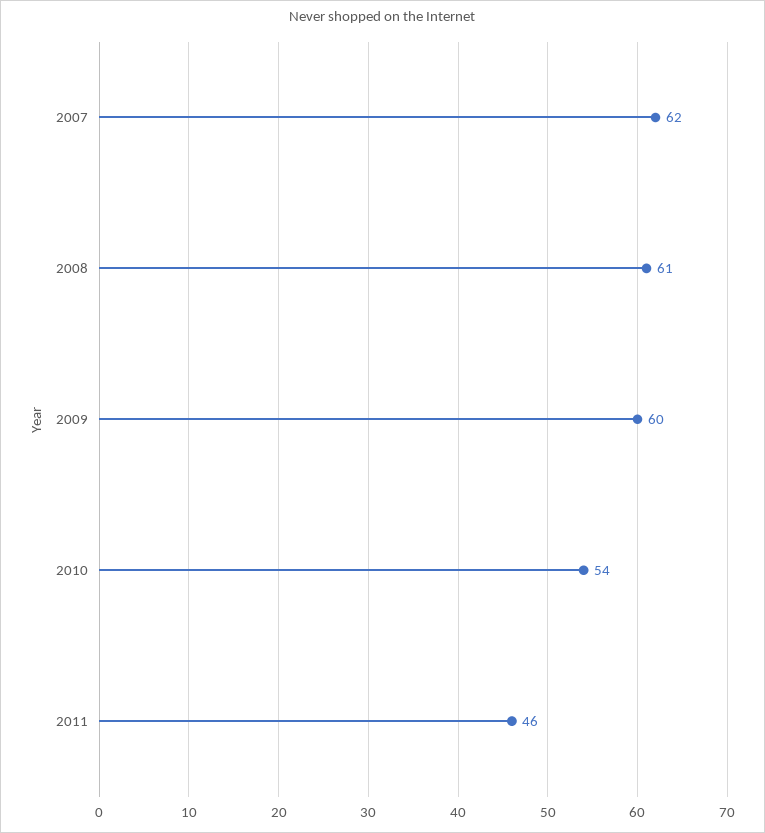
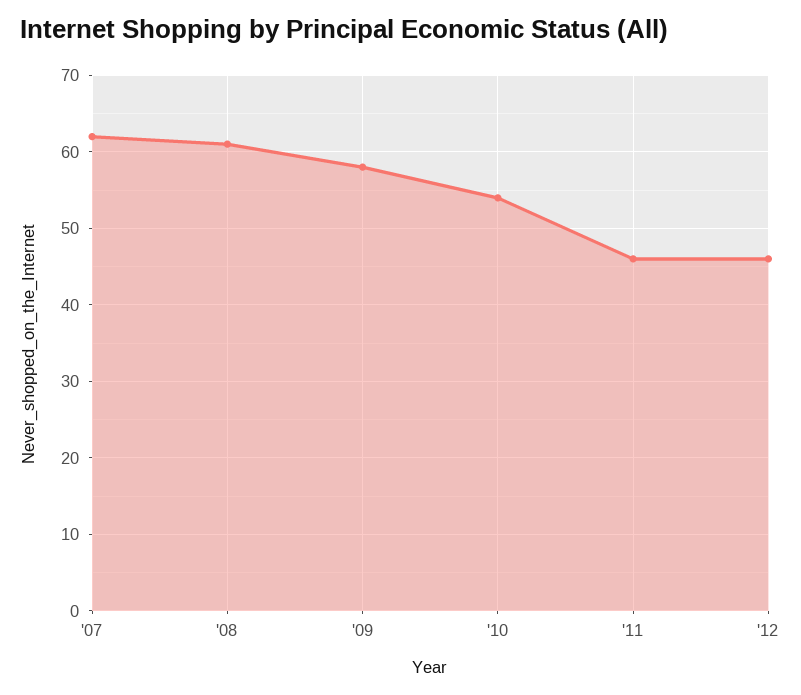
2009: 60 -> 58
'12: none -> 46

